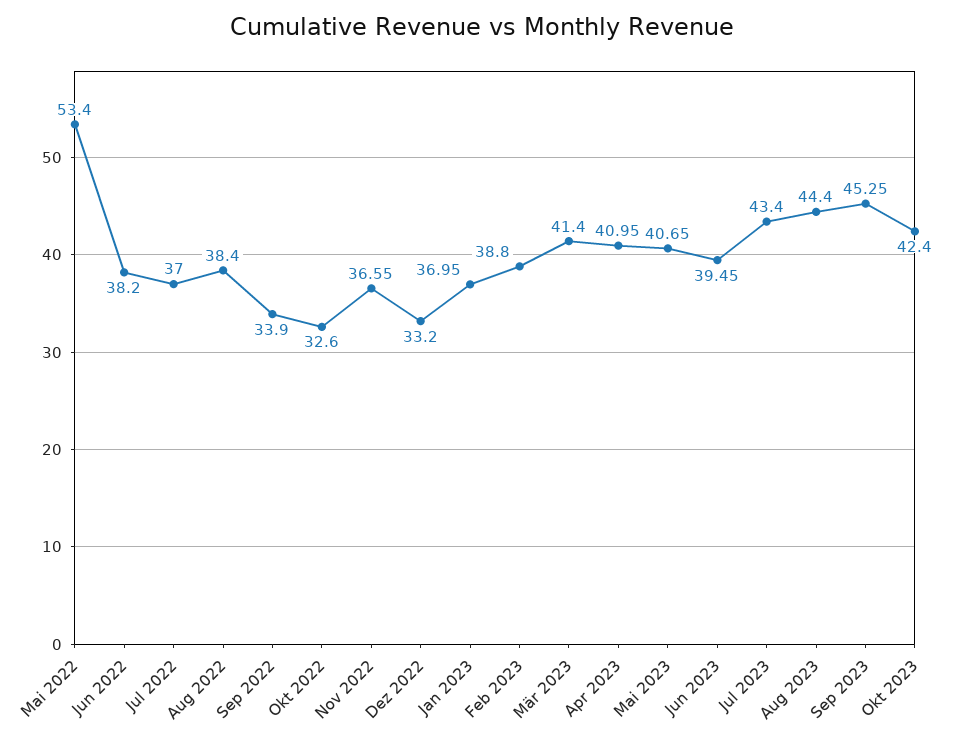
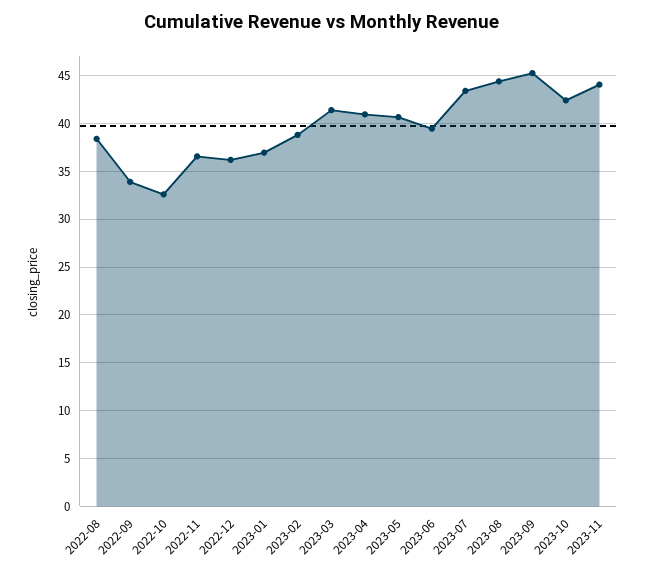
Mai 2022: 53.4 -> none
Jun 2022: 38.2 -> none
Jul 2022: 37 -> none
Dez 2022: 33.2 -> 36
2023-11: none -> 44

